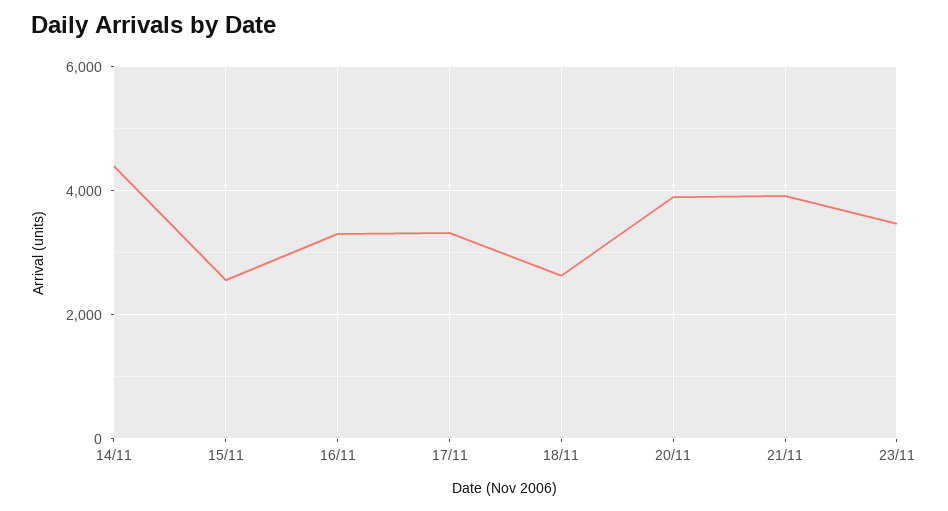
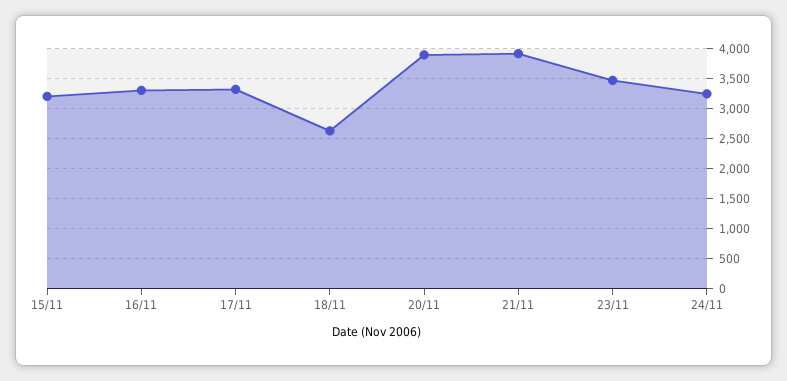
14/11: 4400 -> none
15/11: 2600 -> 3250
24/11: none -> 3250

